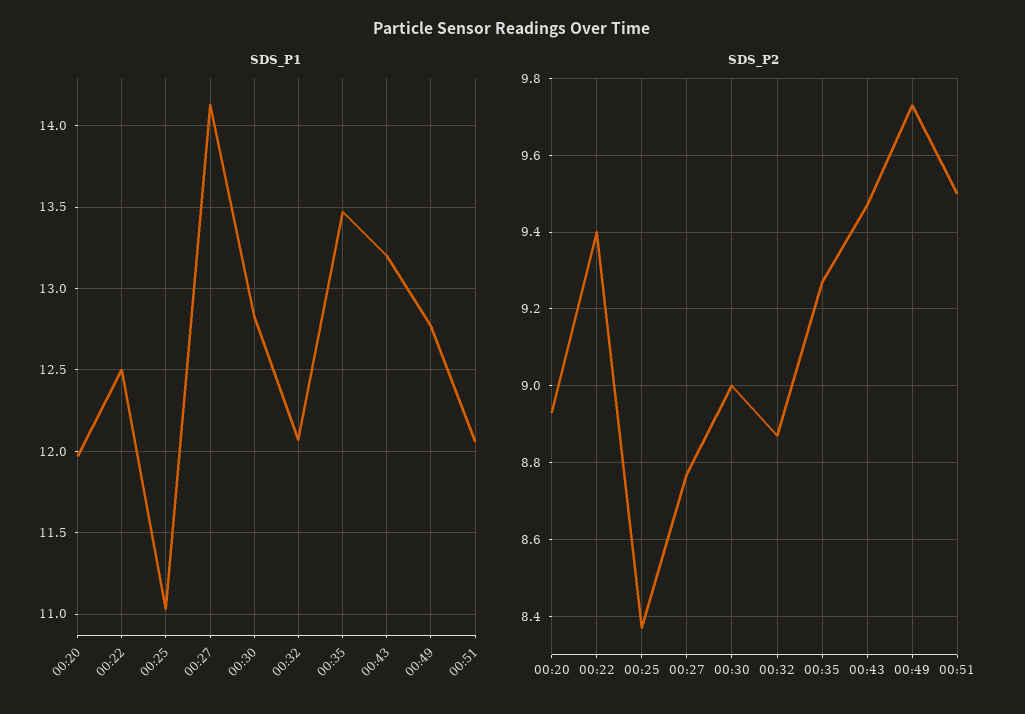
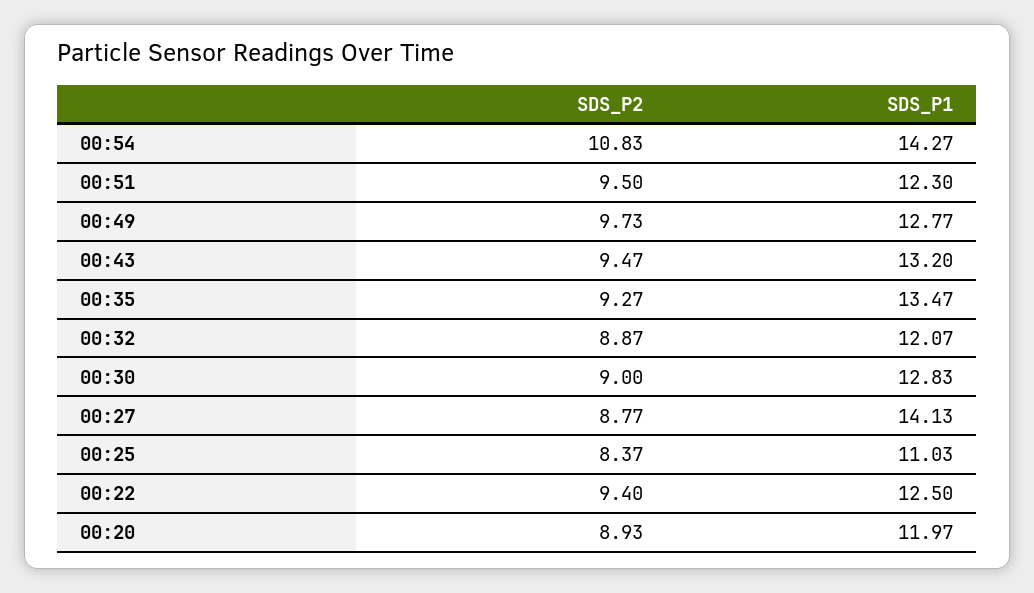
SDS_P1, 00:51: 12.05 -> 12.3
SDS_P2, 00:54: none -> 10.83
SDS_P1, 00:54: none -> 14.27

